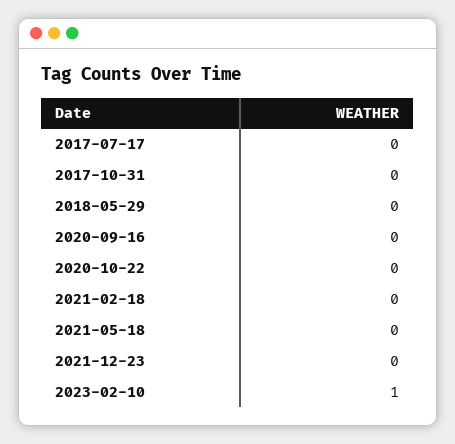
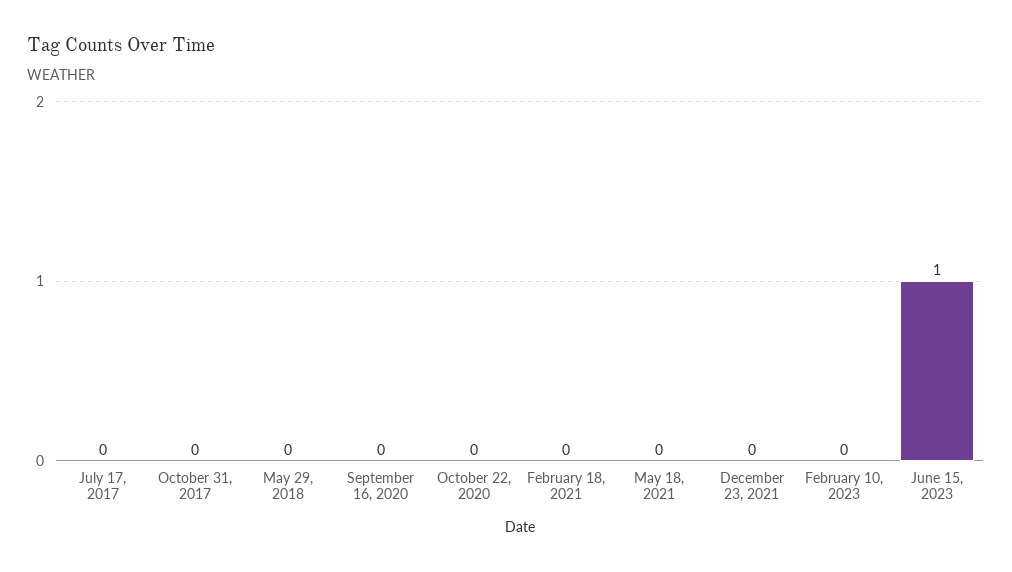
2023-02-10: 1 -> 0
June 15, 2023: none -> 1

